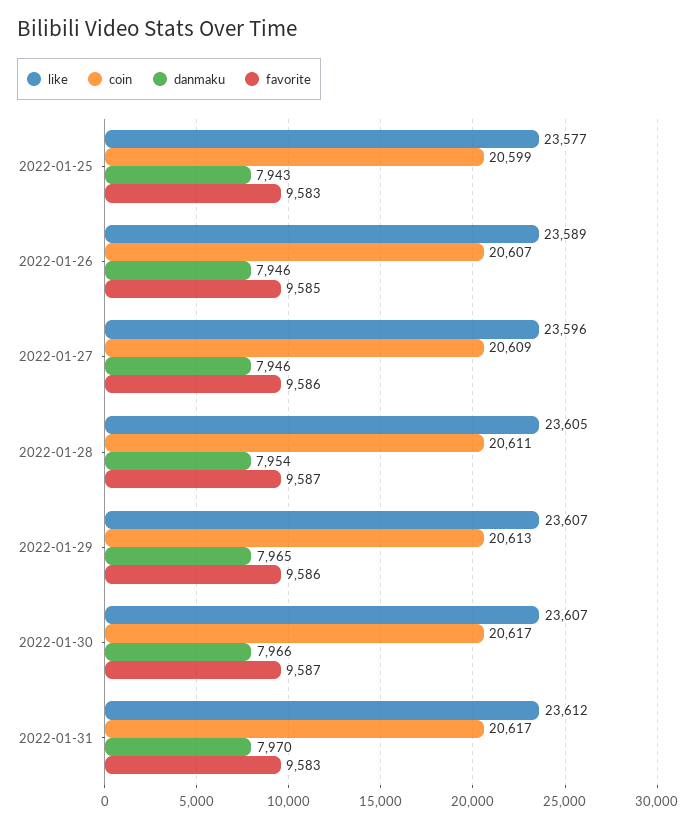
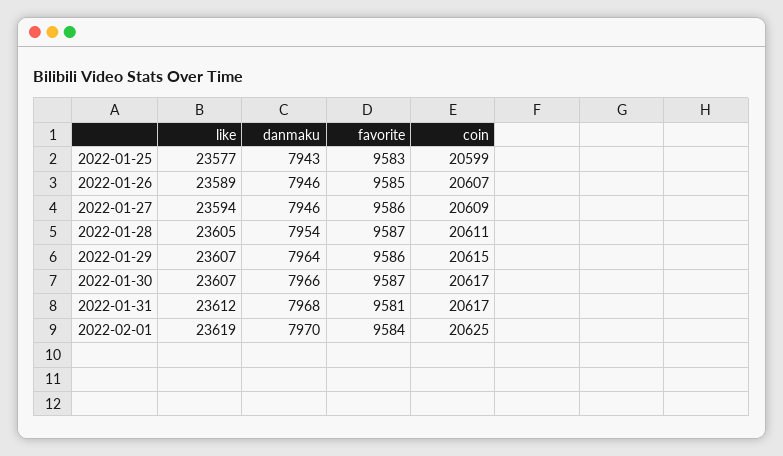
like, 2022-01-27: 23596 -> 23594
coin, 2022-01-29: 20613 -> 20615
danmaku, 2022-01-29: 7965 -> 7964
danmaku, 2022-01-31: 7970 -> 7968
favorite, 2022-01-31: 9583 -> 9581
like, 2022-02-01: none -> 23619
danmaku, 2022-02-01: none -> 7970
favorite, 2022-02-01: none -> 9584
coin, 2022-02-01: none -> 20625

